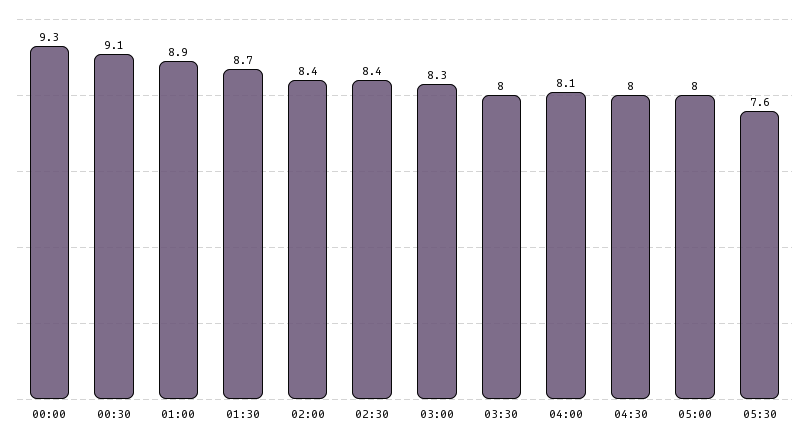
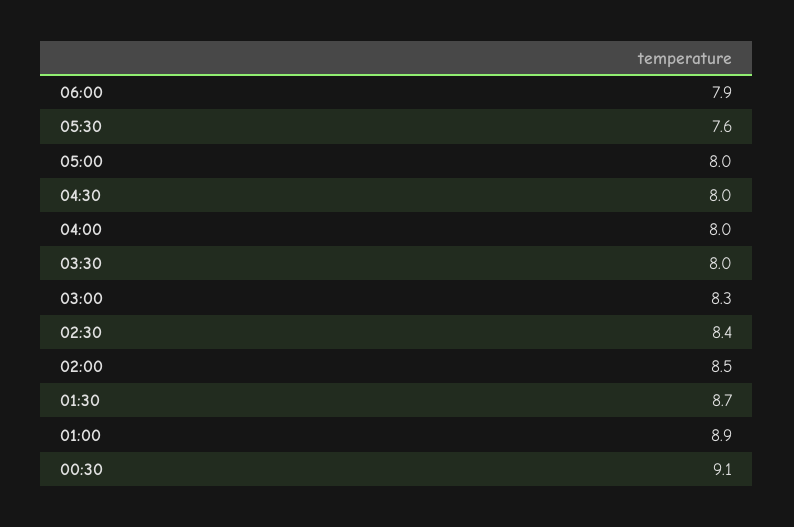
00:00: 9.3 -> none
02:00: 8.4 -> 8.5
04:00: 8.1 -> 8
06:00: none -> 7.9

